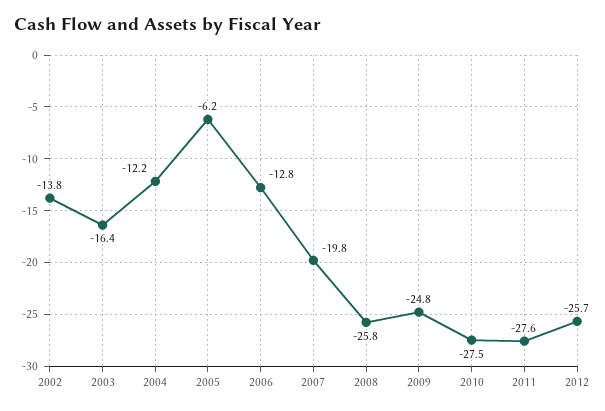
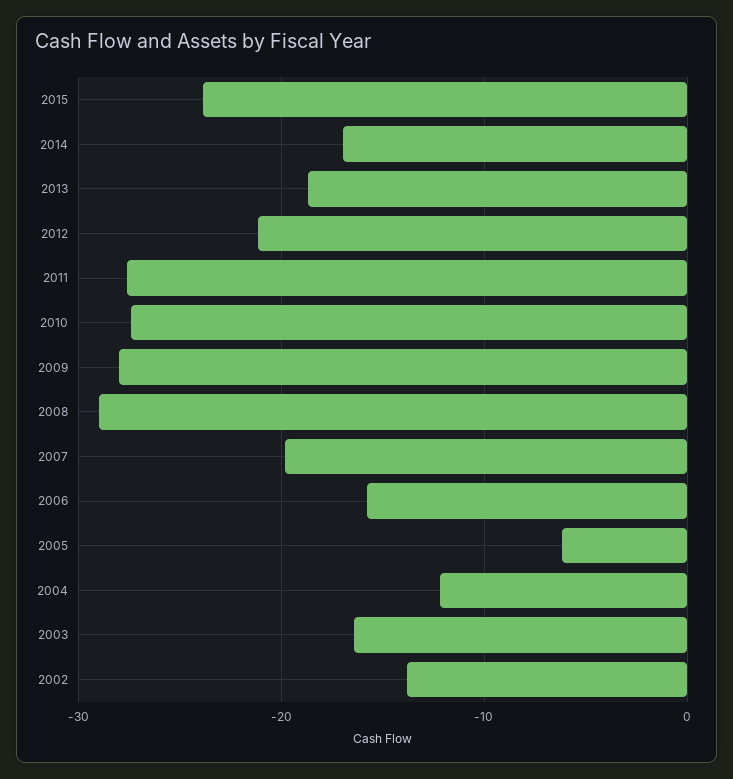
2006: -12.8 -> -16
2008: -25.8 -> -29
2009: -24.8 -> -28
2012: -25.7 -> -21
2015: none -> -24
2014: none -> -17
2013: none -> -19

